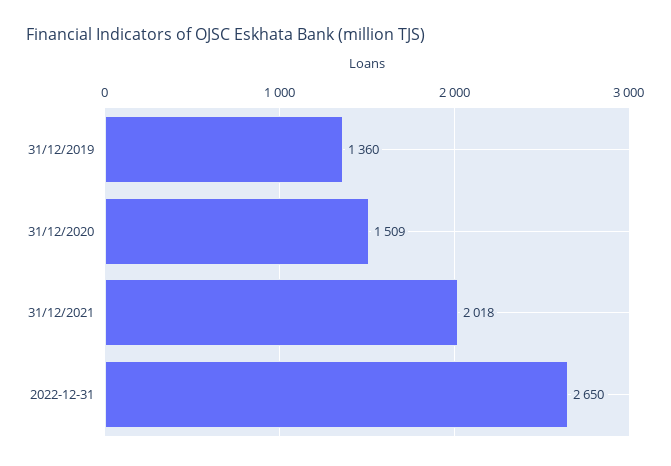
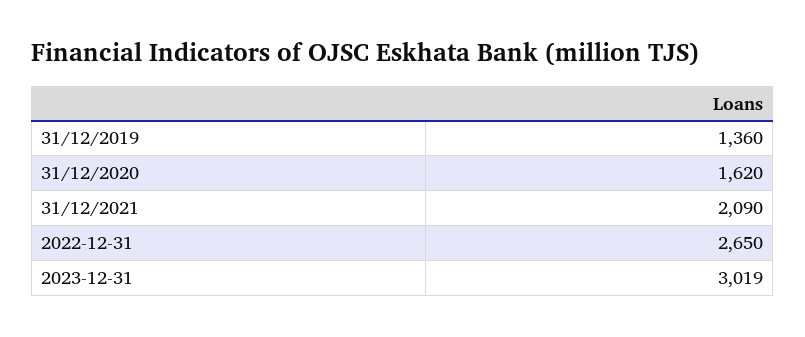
31/12/2020: 1509 -> 1620
31/12/2021: 2018 -> 2090
2023-12-31: none -> 3019

